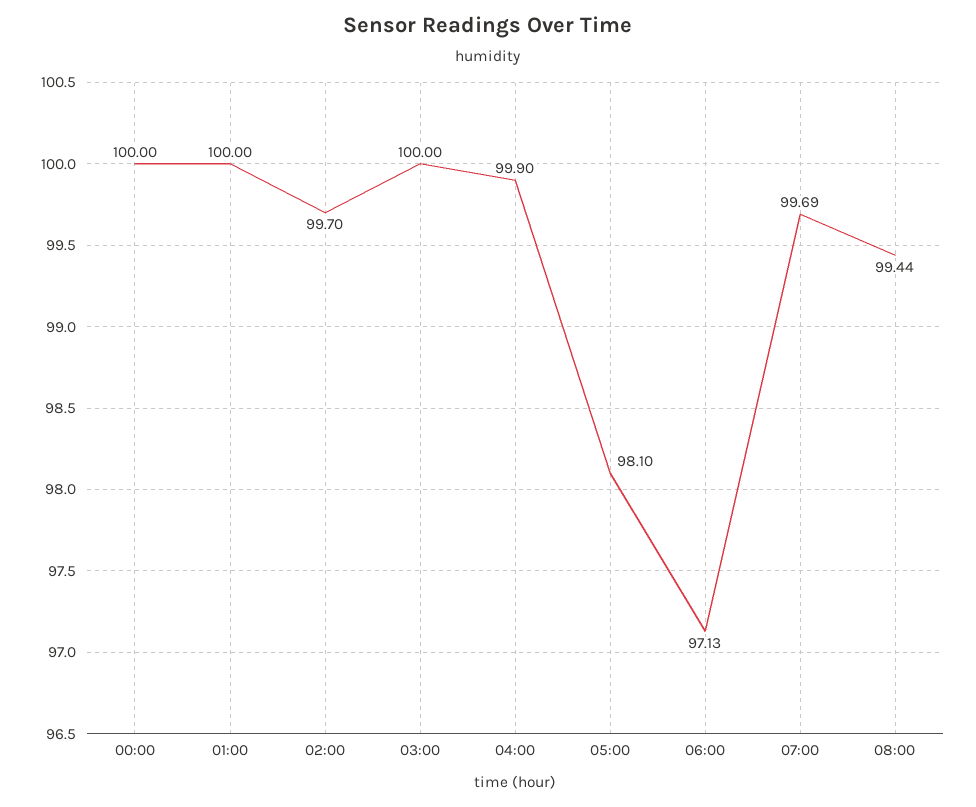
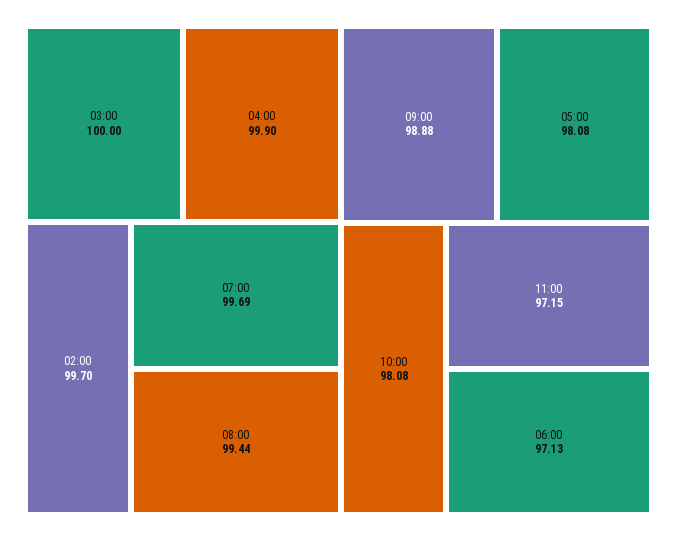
00:00: 100 -> none
01:00: 100 -> none
05:00: 98.1 -> 98.08
09:00: none -> 98.88
10:00: none -> 98.08
11:00: none -> 97.15

